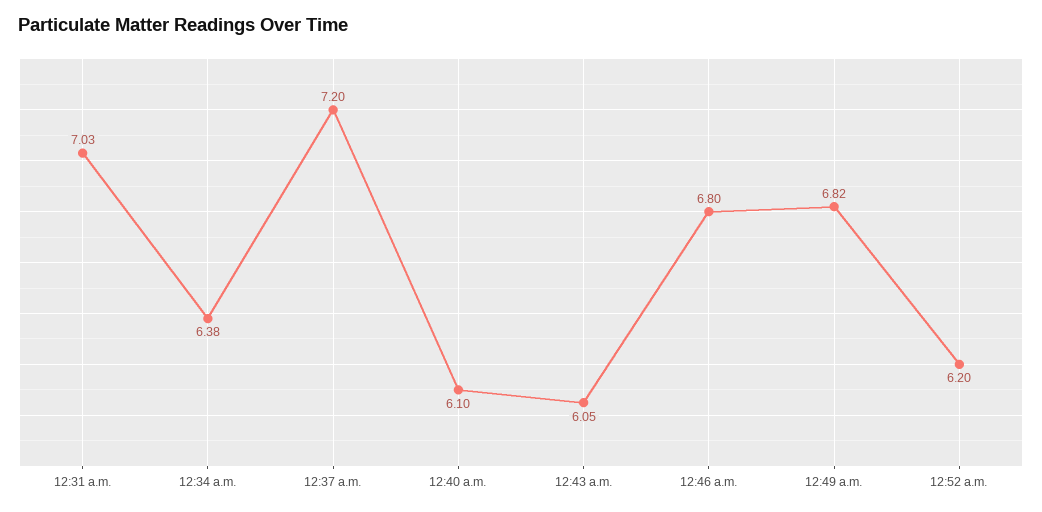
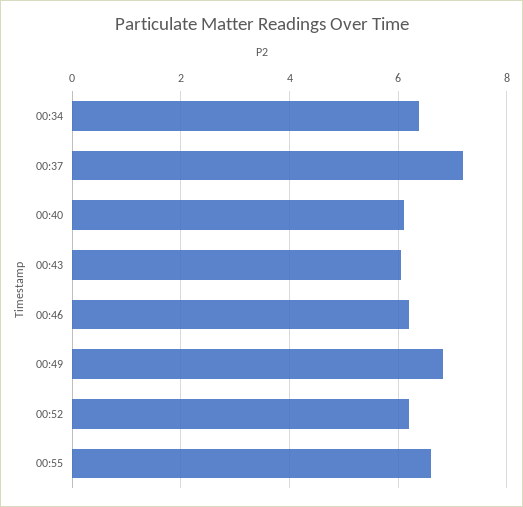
12:31 a.m.: 7.03 -> none
12:46 a.m.: 6.8 -> 6.2
00:55: none -> 6.6

